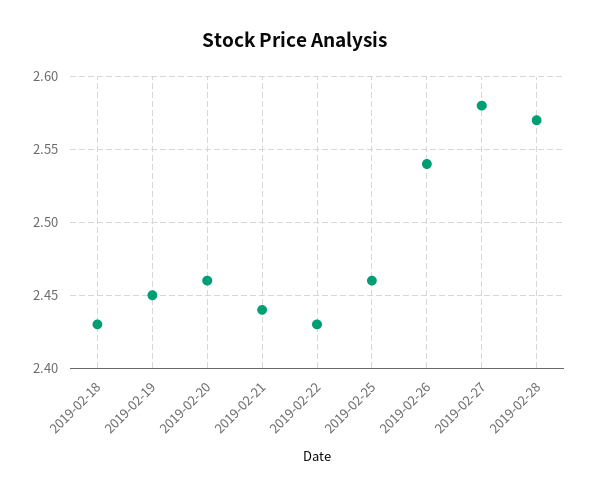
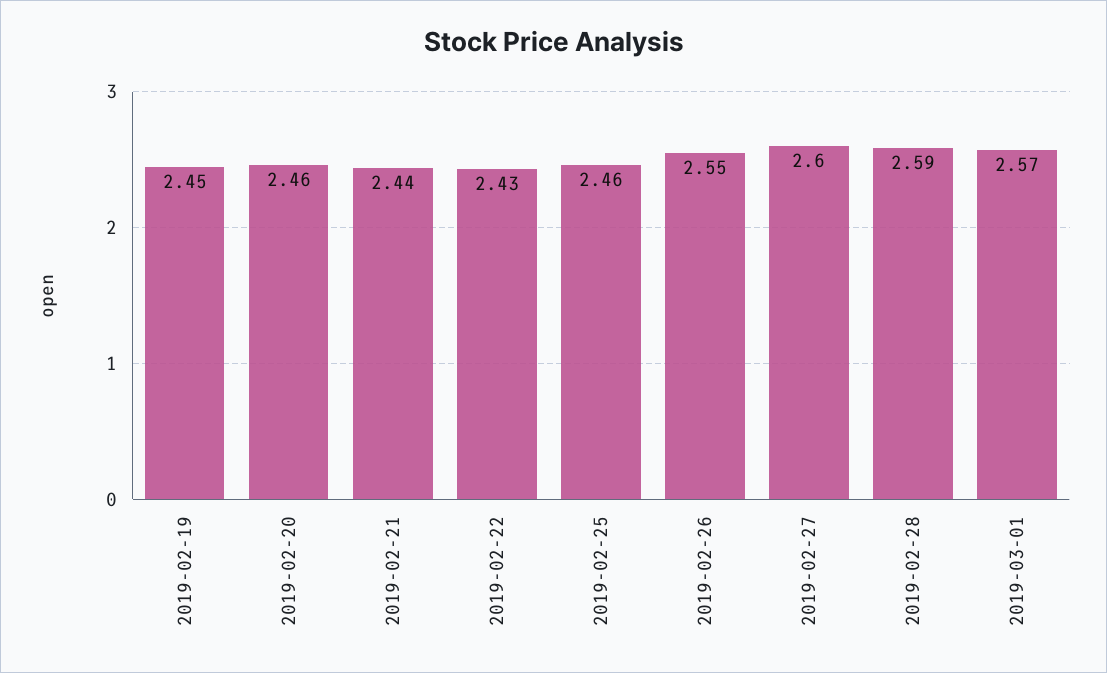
2019-02-18: 2.43 -> none
2019-02-26: 2.54 -> 2.55
2019-02-27: 2.58 -> 2.6
2019-02-28: 2.57 -> 2.59
2019-03-01: none -> 2.57

